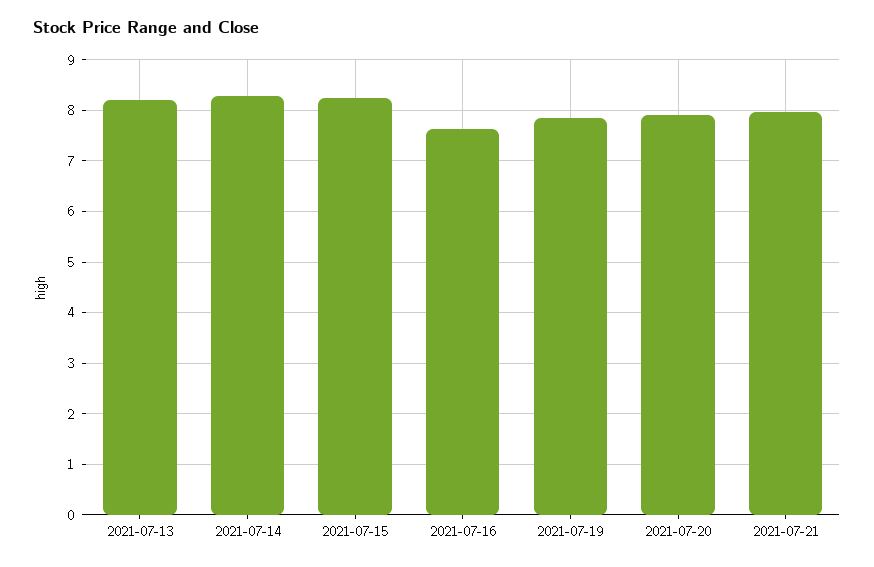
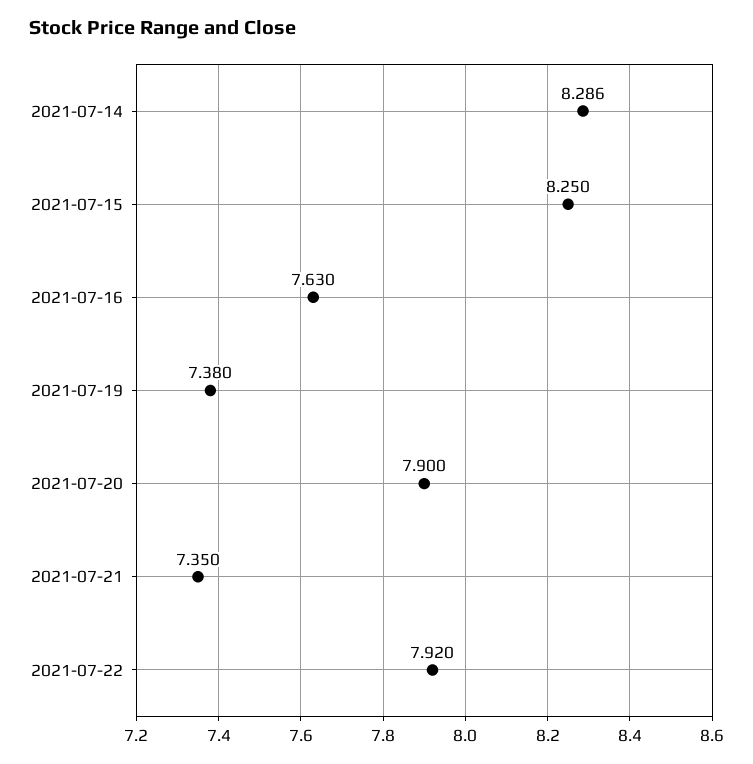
2021-07-13: 8.2 -> none
2021-07-19: 7.8 -> 7.38
2021-07-21: 8 -> 7.35
2021-07-22: none -> 7.92

